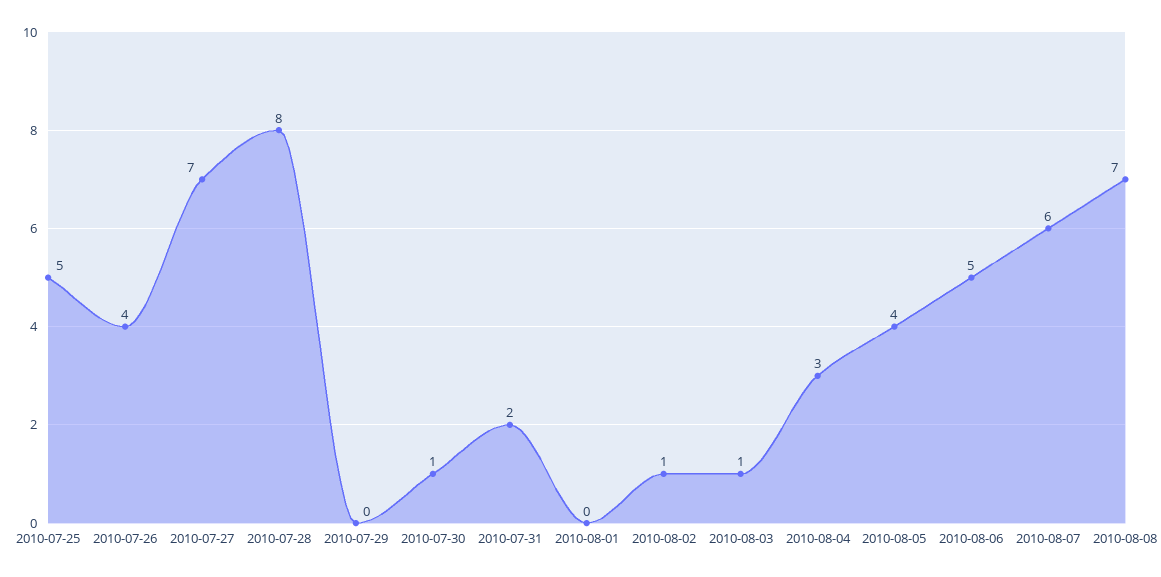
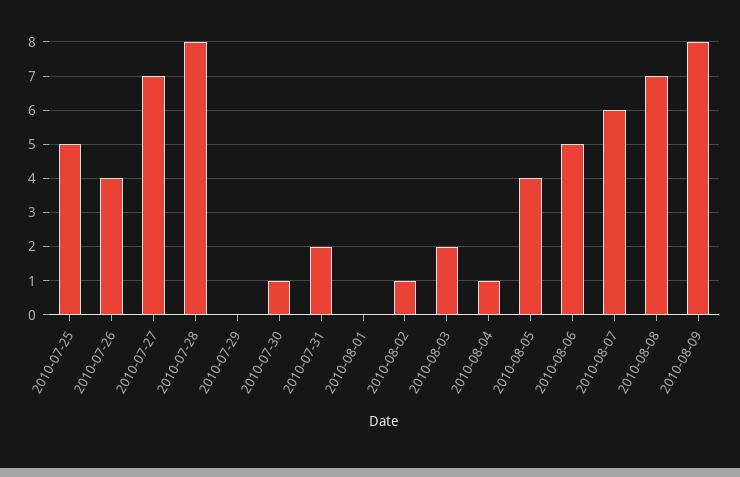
2010-08-03: 1 -> 2
2010-08-04: 3 -> 1
2010-08-09: none -> 8

